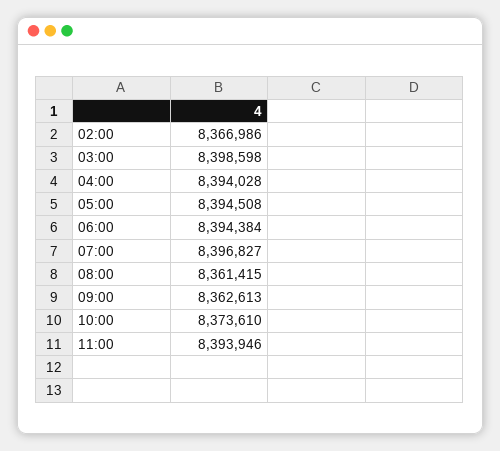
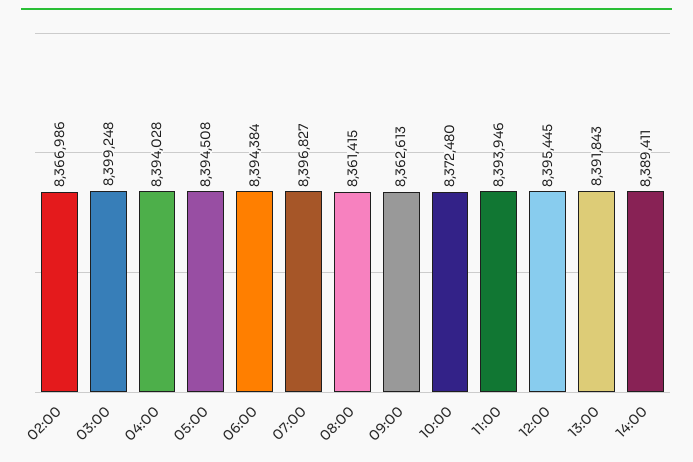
03:00: 8398598 -> 8399248
10:00: 8373610 -> 8372480
12:00: none -> 8395445
13:00: none -> 8391843
14:00: none -> 8389411

